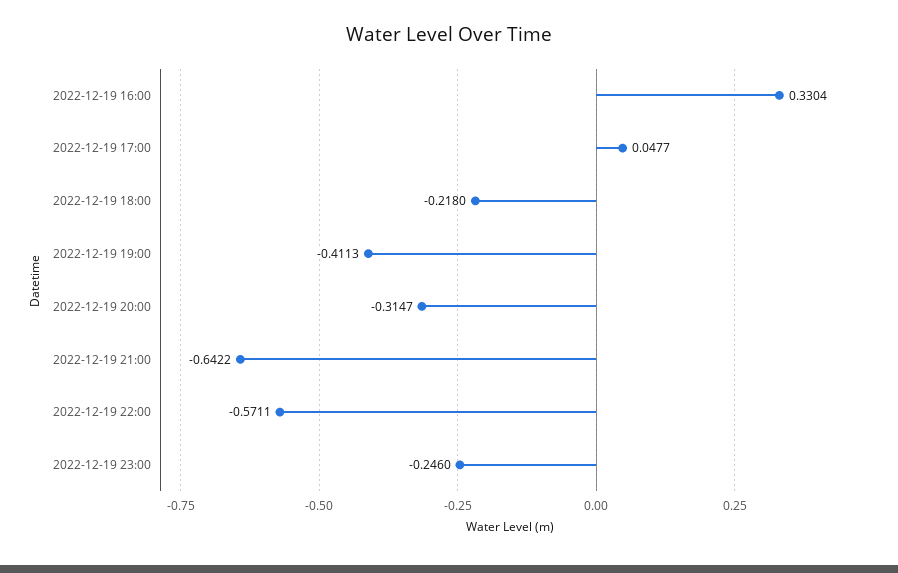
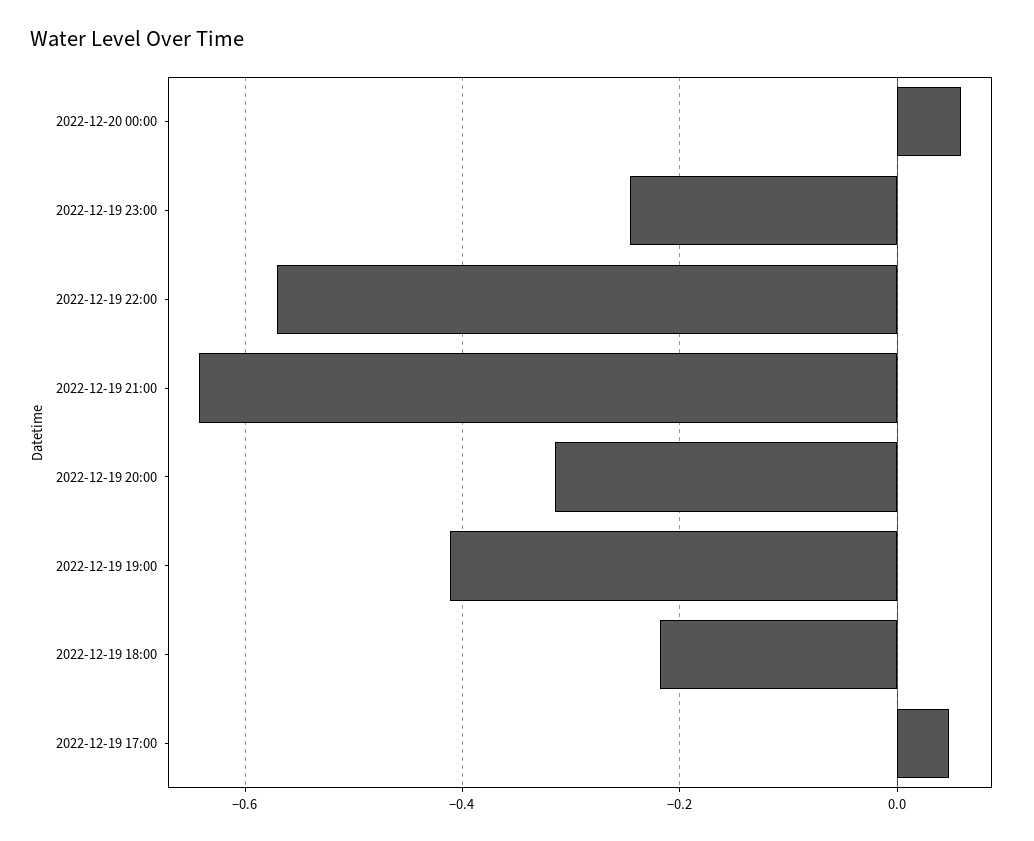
2022-12-19 16:00: 0.3304 -> none
2022-12-20 00:00: none -> 0.06

